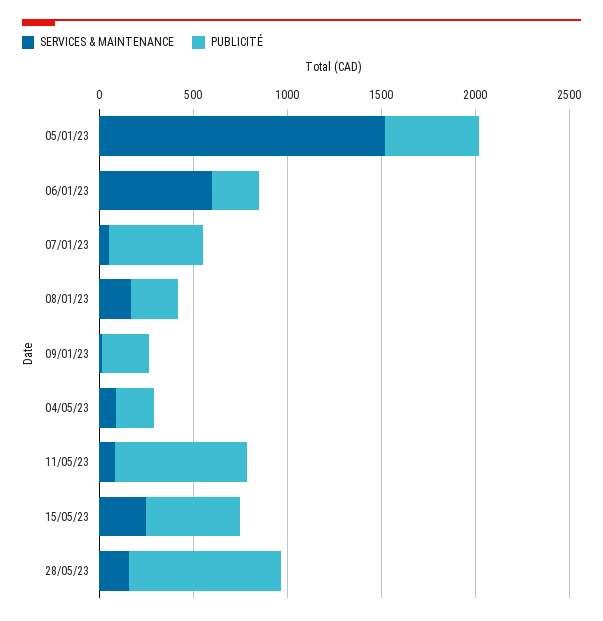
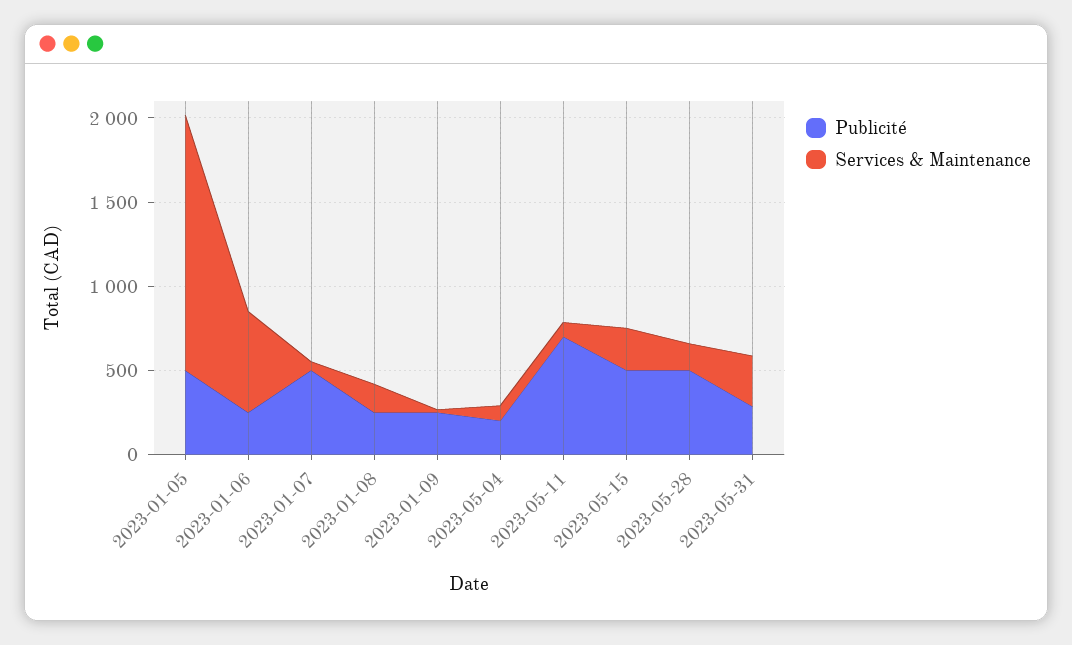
PUBLICITÉ, 28/05/23: 800 -> 500
PUBLICITÉ, 2023-05-31: none -> 300
SERVICES & MAINTENANCE, 2023-05-31: none -> 300

